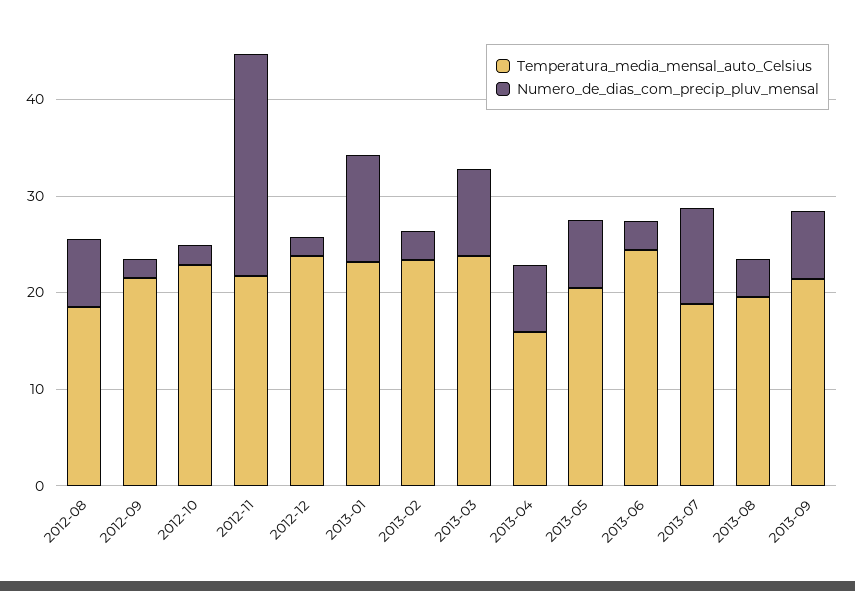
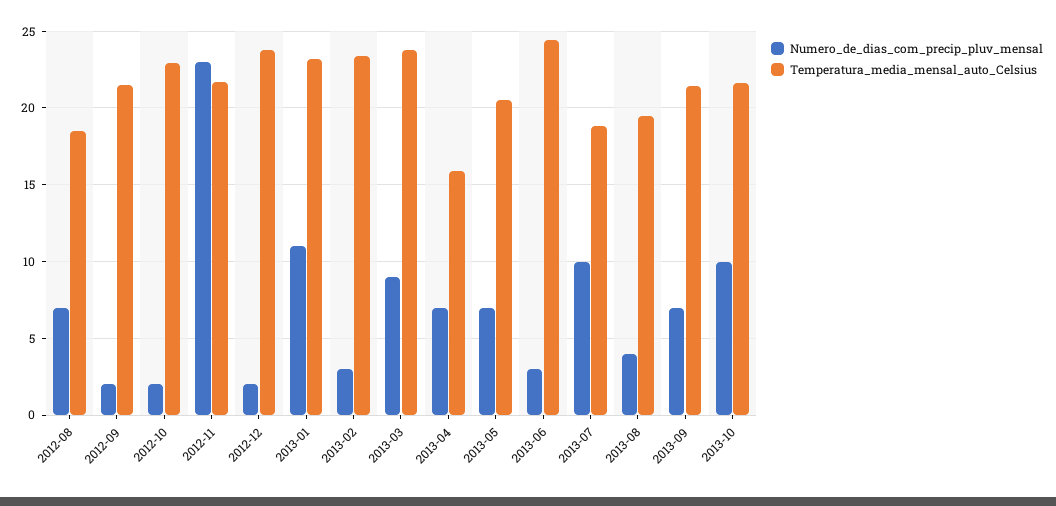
Numero_de_dias_com_precip_pluv_mensal, 2013-10: none -> 10
Temperatura_media_mensal_auto_Celsius, 2013-10: none -> 21.5

